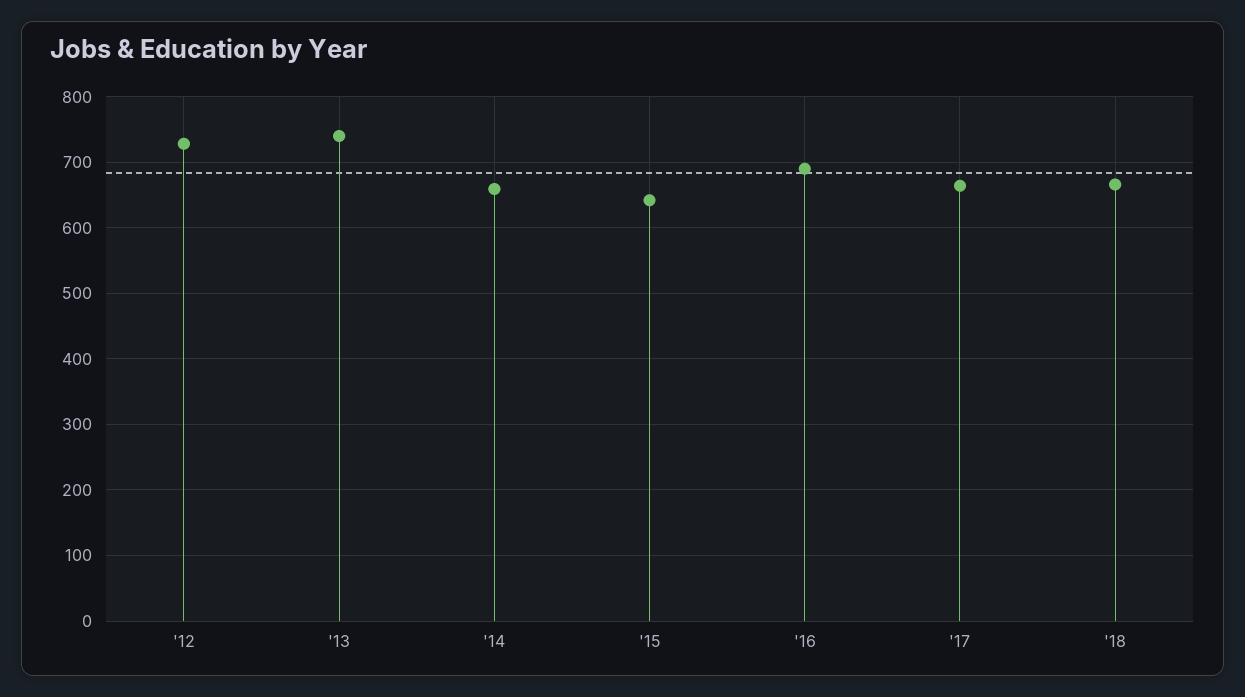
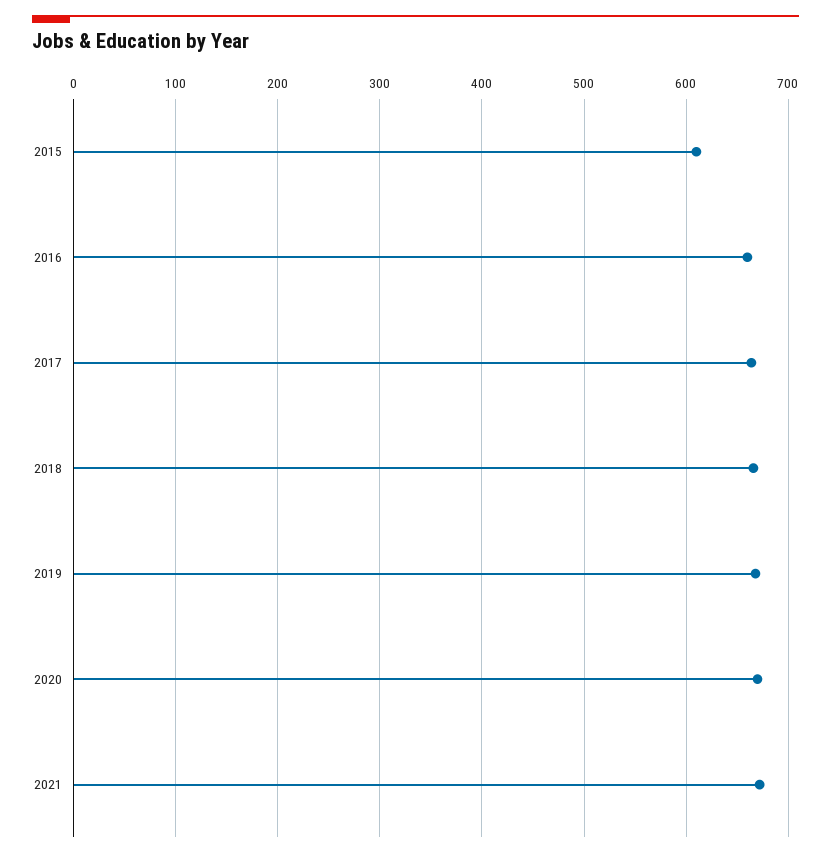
'12: 730 -> none
'13: 740 -> none
'14: 660 -> none
'15: 640 -> 610
'16: 690 -> 660
2019: none -> 670
2020: none -> 670
2021: none -> 670

